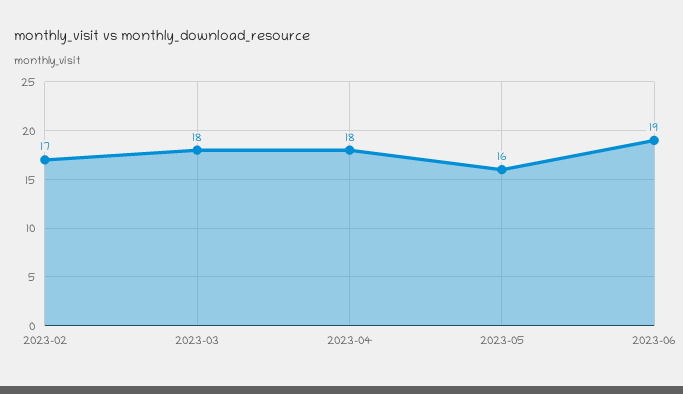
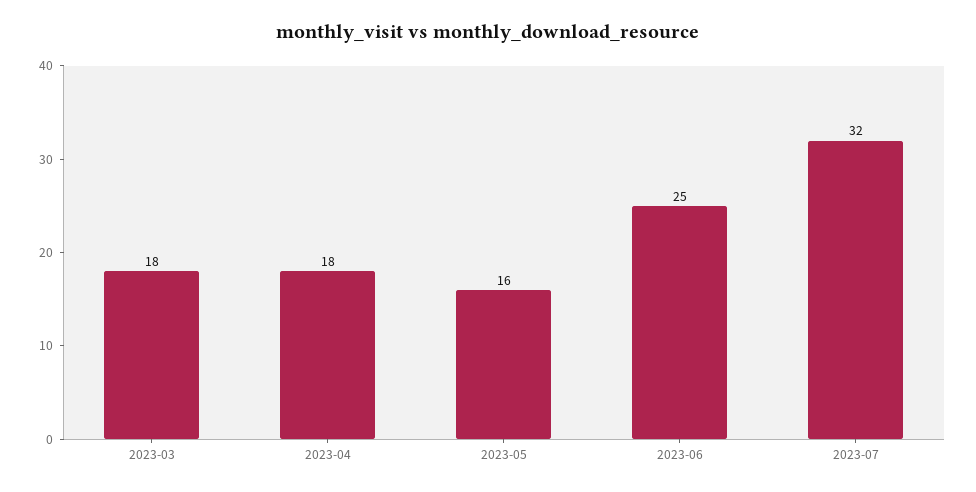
2023-02: 17 -> none
2023-06: 19 -> 25
2023-07: none -> 32

